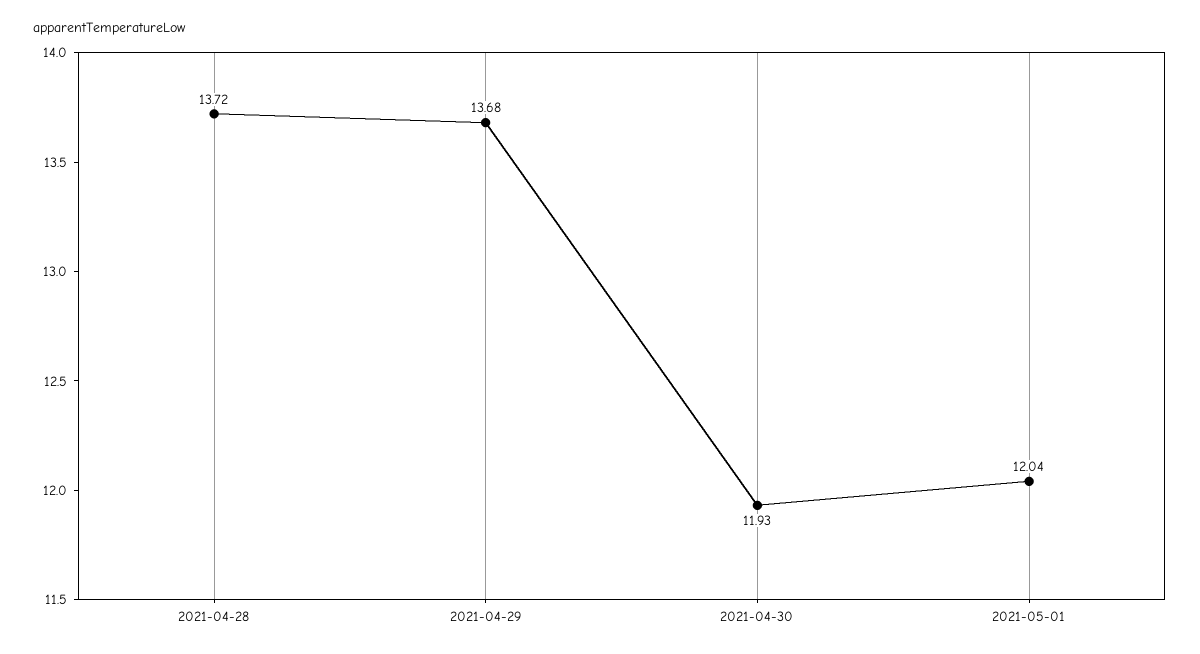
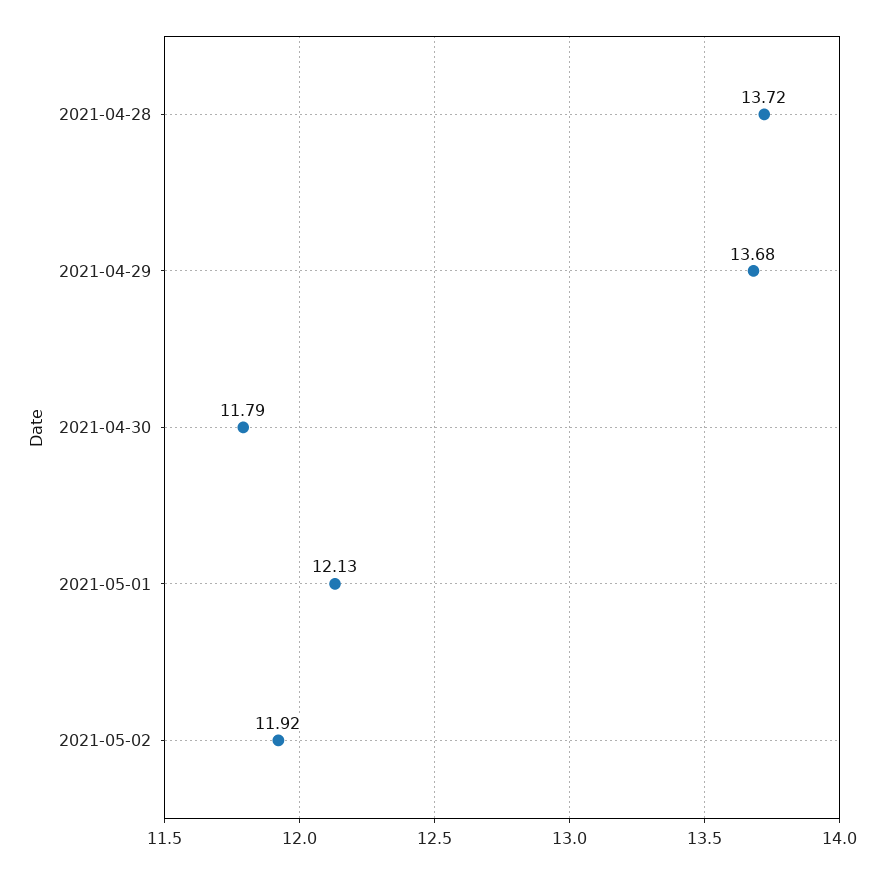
2021-04-30: 11.93 -> 11.79
2021-05-01: 12.04 -> 12.13
2021-05-02: none -> 11.92

